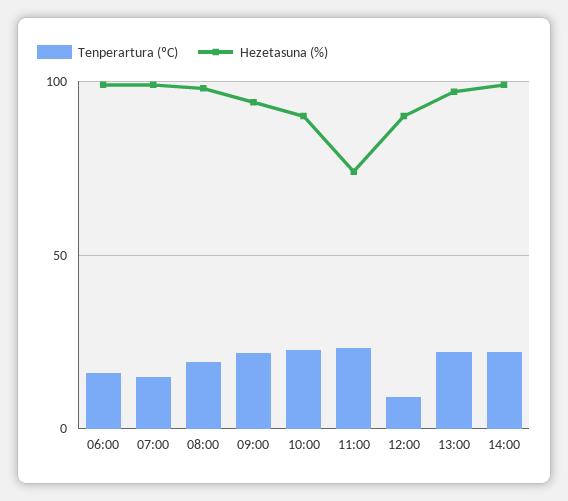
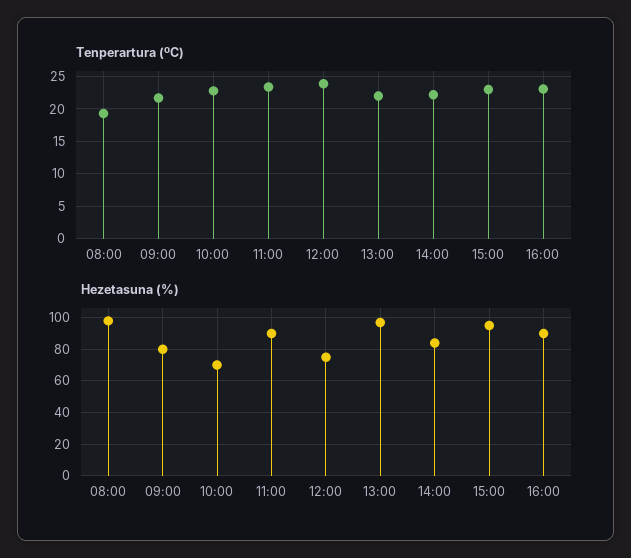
Tenperartura (ºC), 06:00: 15 -> none
Hezetasuna (%), 06:00: 100 -> none
Tenperartura (ºC), 07:00: 15 -> none
Hezetasuna (%), 07:00: 100 -> none
Hezetasuna (%), 09:00: 95 -> 80
Hezetasuna (%), 10:00: 90 -> 70
Hezetasuna (%), 11:00: 75 -> 90
Tenperartura (ºC), 12:00: 10 -> 24
Hezetasuna (%), 12:00: 90 -> 75
Hezetasuna (%), 14:00: 100 -> 85
Tenperartura (ºC), 15:00: none -> 23
Tenperartura (ºC), 16:00: none -> 23
Hezetasuna (%), 15:00: none -> 95
Hezetasuna (%), 16:00: none -> 90

